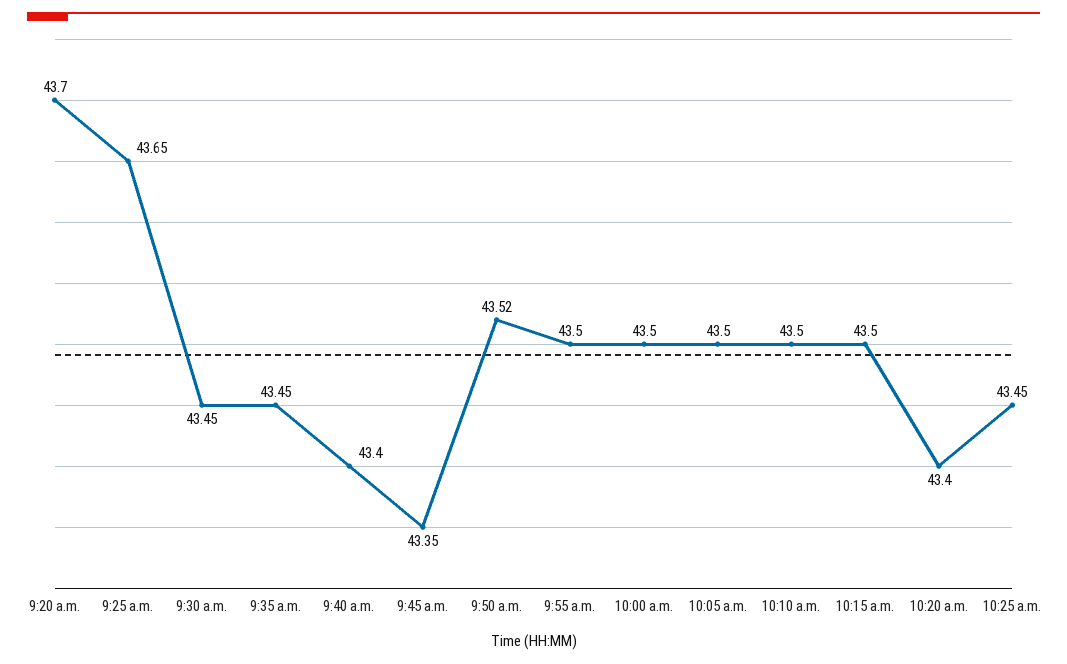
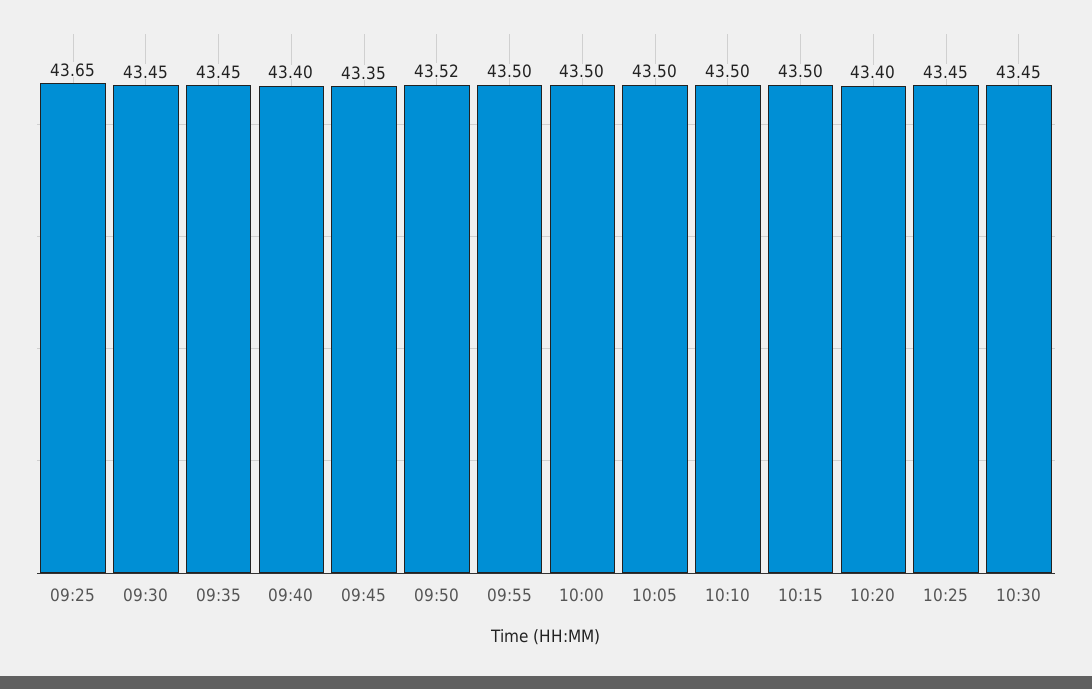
9:20 a.m.: 43.7 -> none
10:30: none -> 43.45

